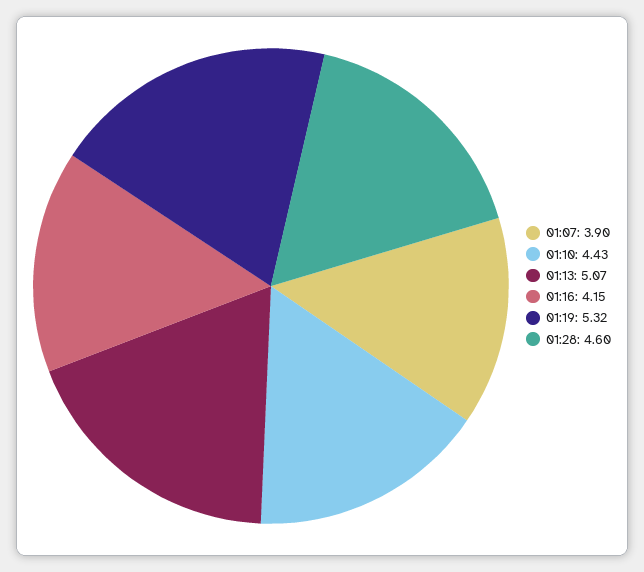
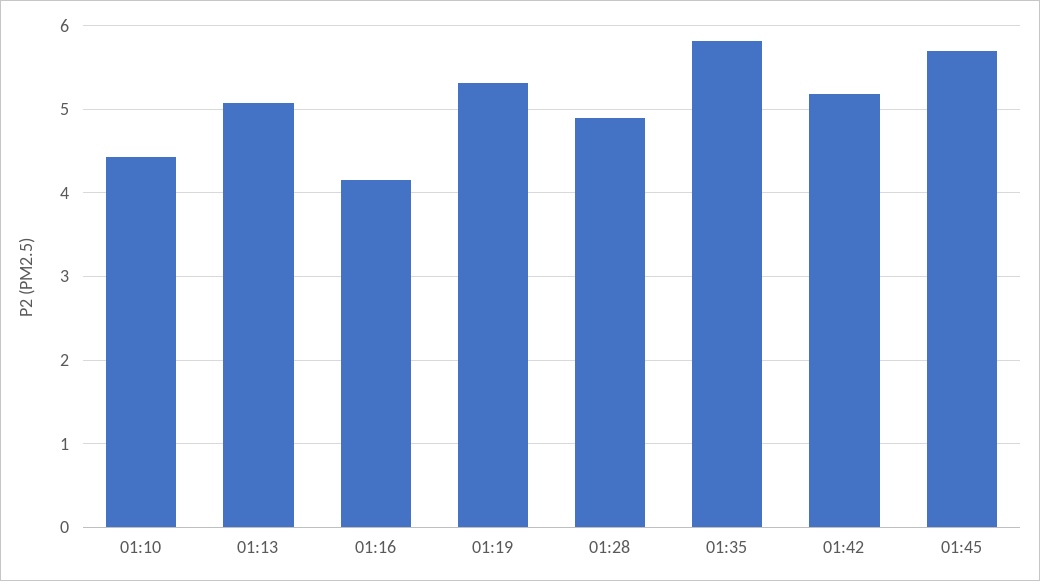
01:07: 3.9 -> none
01:28: 4.6 -> 4.9
01:35: none -> 5.8
01:42: none -> 5.2
01:45: none -> 5.7

